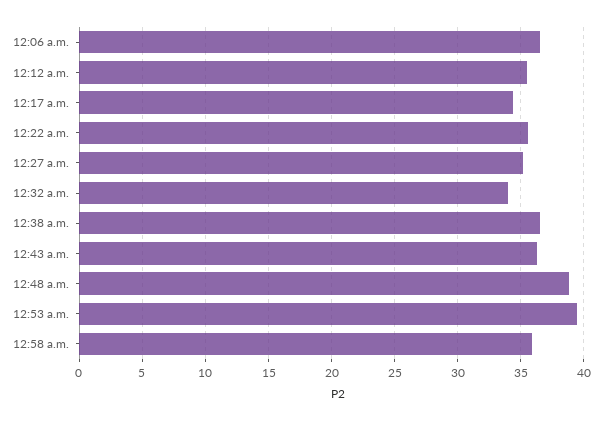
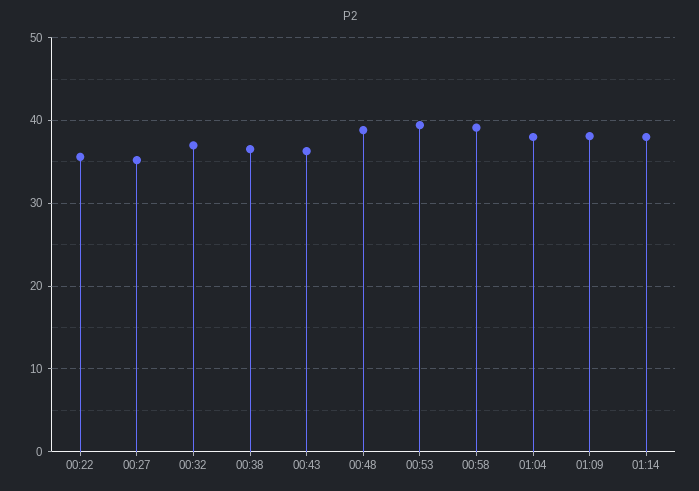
12:06 a.m.: 36.5 -> none
12:12 a.m.: 35.5 -> none
12:17 a.m.: 34.5 -> none
12:32 a.m.: 34 -> 37
12:58 a.m.: 36 -> 39
01:04: none -> 38
01:09: none -> 38
01:14: none -> 38

